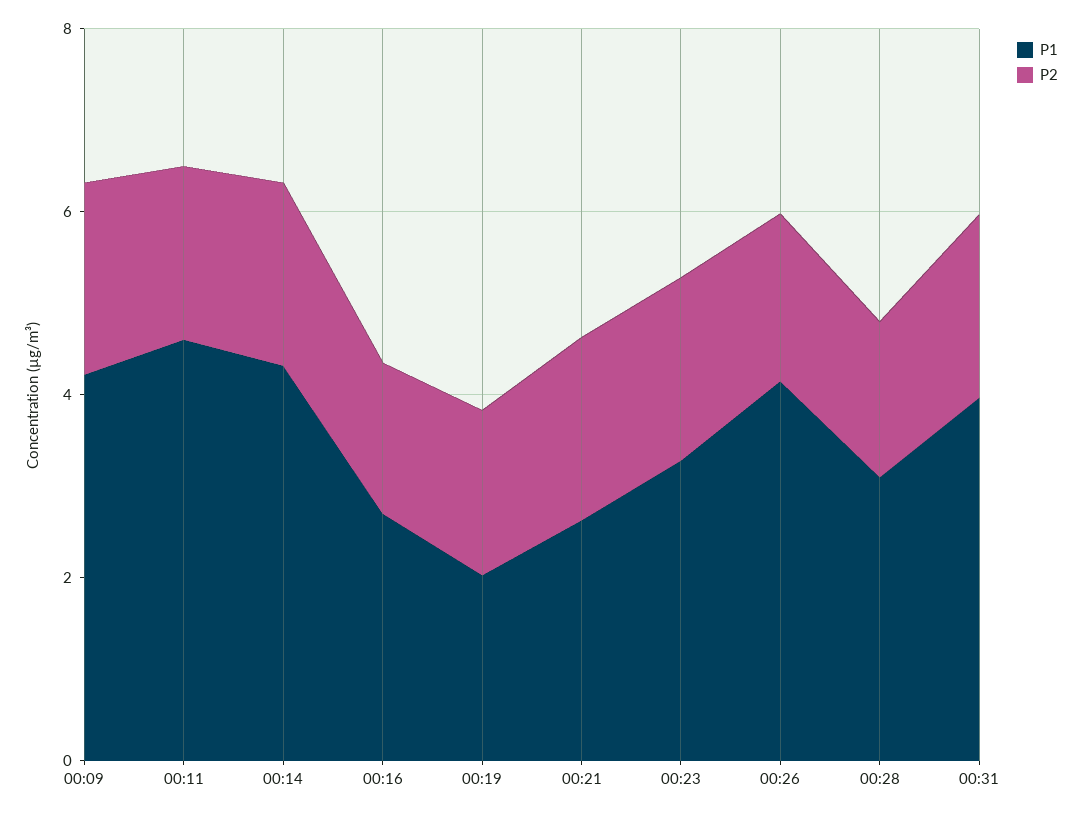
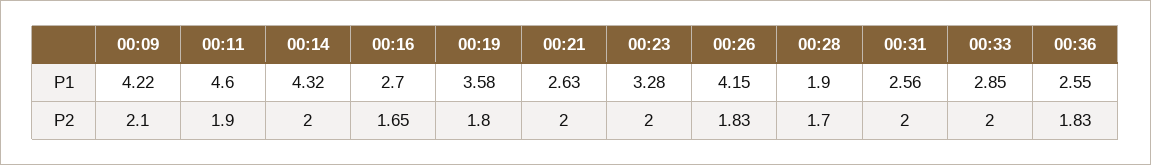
P1, 00:19: 2 -> 3.58
P1, 00:28: 3 -> 1.9
P1, 00:31: 4 -> 2.56
P1, 00:33: none -> 2.85
P1, 00:36: none -> 2.55
P2, 00:33: none -> 2
P2, 00:36: none -> 1.83

